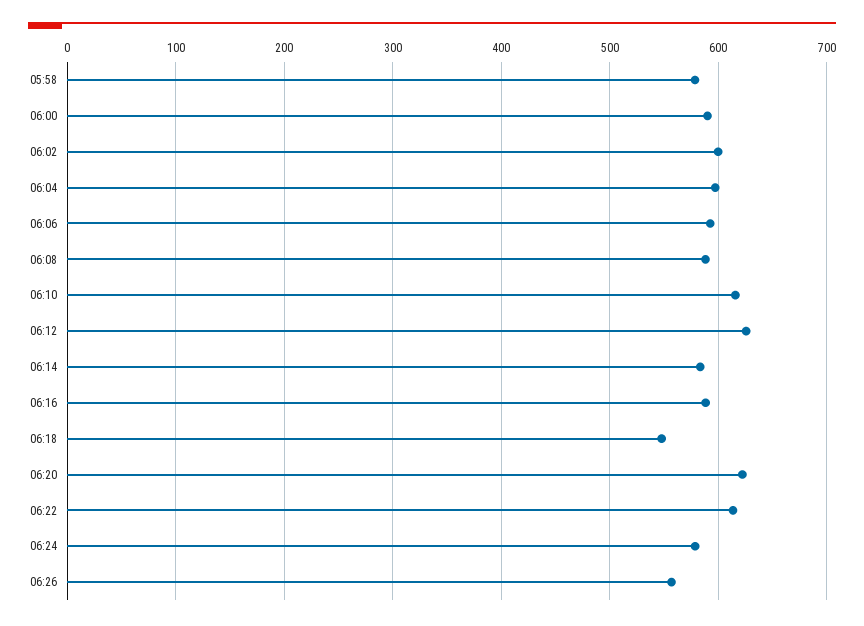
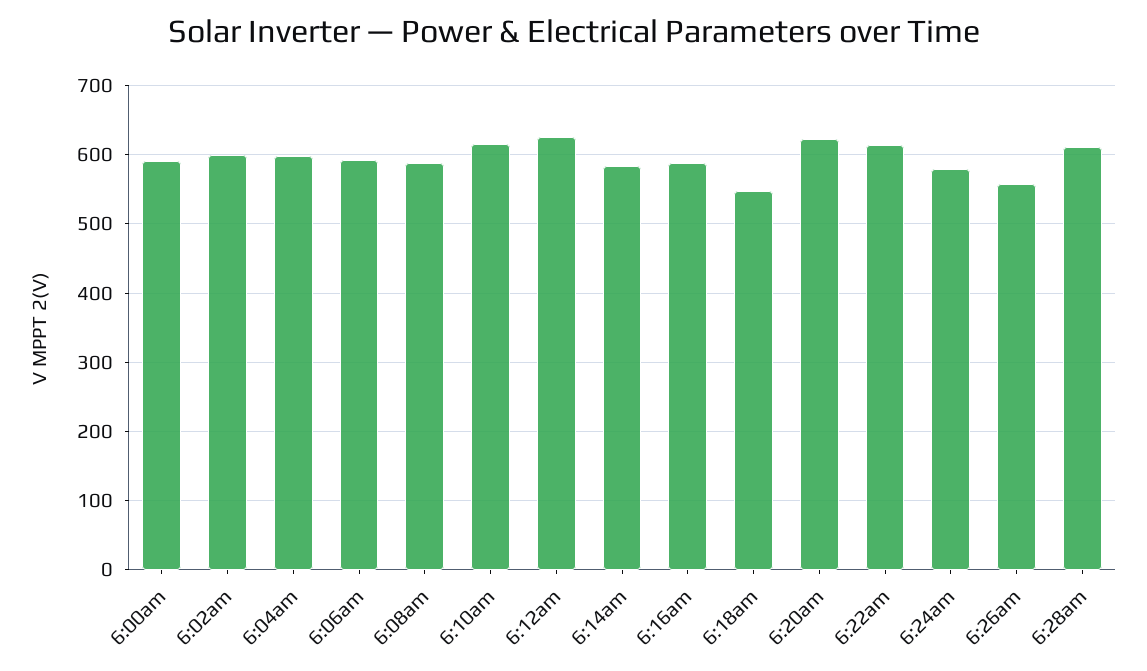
05:58: 580 -> none
6:28am: none -> 610

